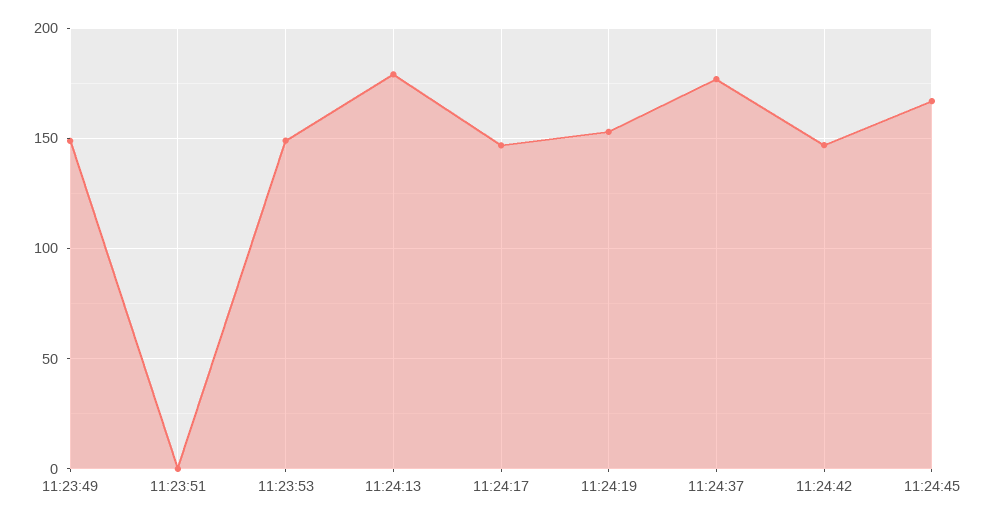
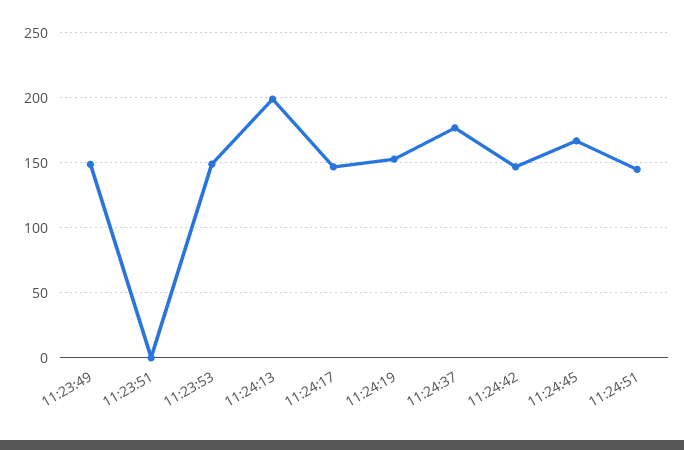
11:24:13: 180 -> 200
11:24:51: none -> 145

